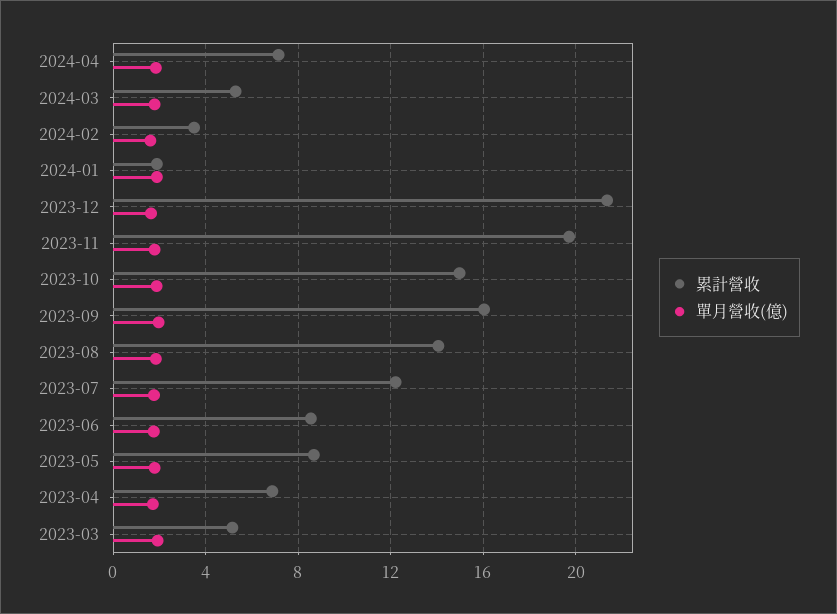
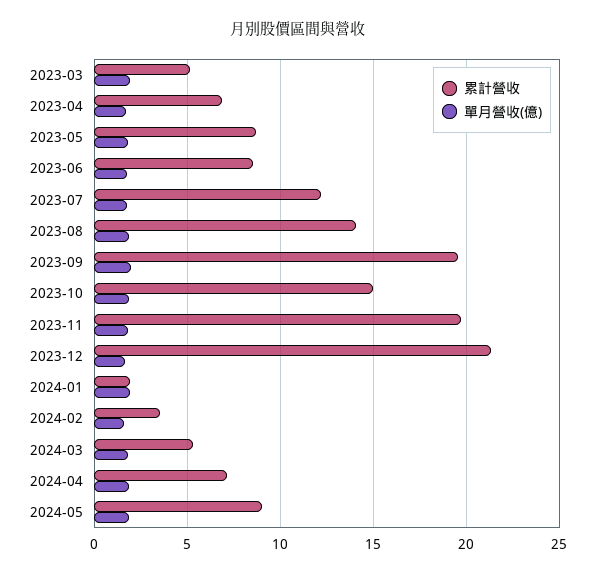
累計營收, 2023-09: 16 -> 19.5
累計營收, 2024-05: none -> 9
單月營收(億), 2024-05: none -> 2

